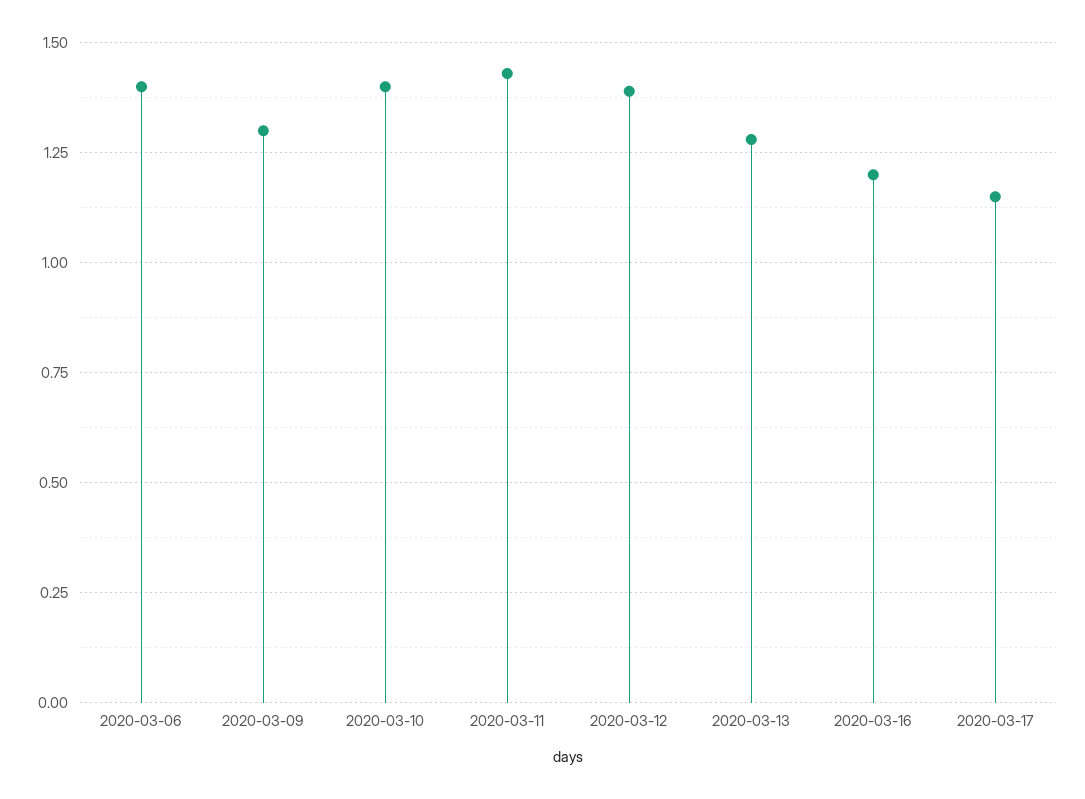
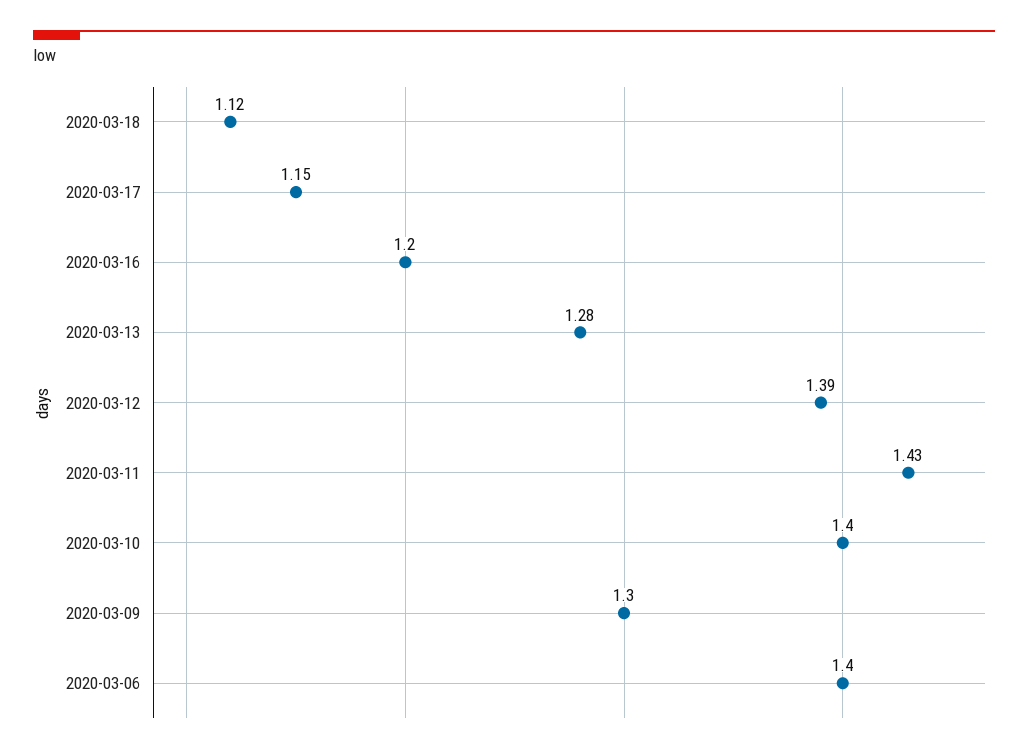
2020-03-18: none -> 1.12

